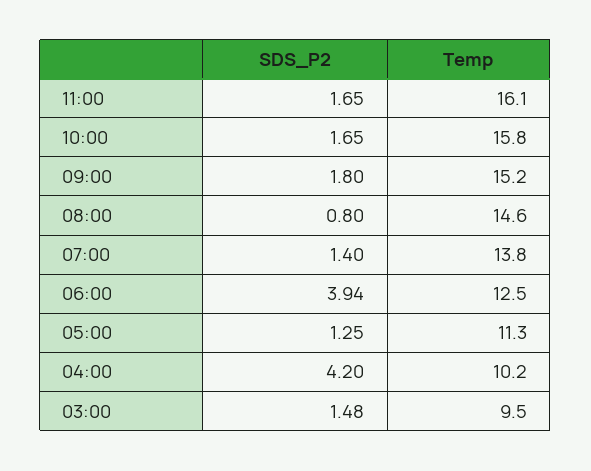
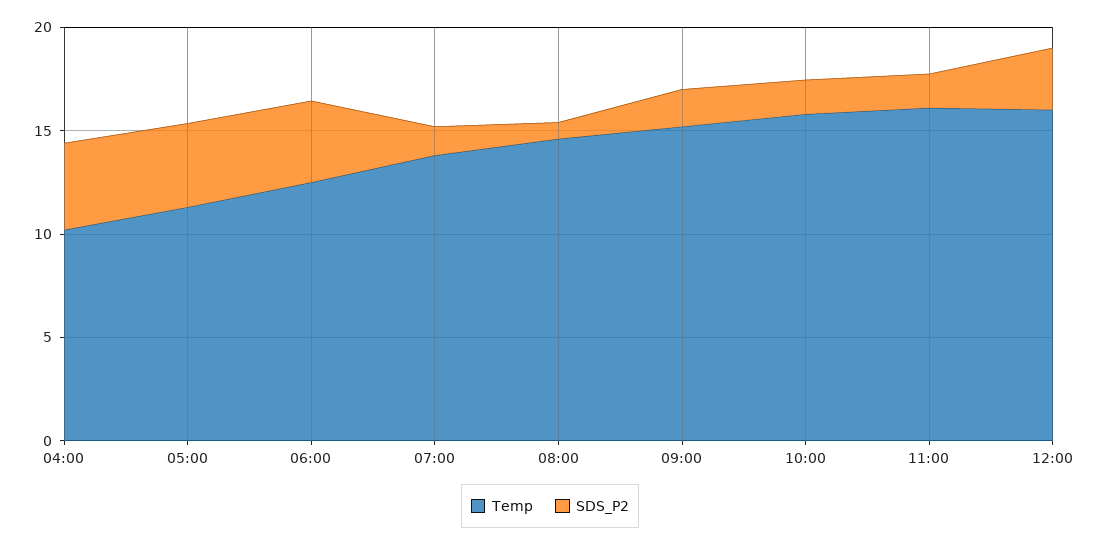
SDS_P2, 05:00: 1.25 -> 4
SDS_P2, 03:00: 1.48 -> none
Temp, 03:00: 9.5 -> none
Temp, 12:00: none -> 16
SDS_P2, 12:00: none -> 3

